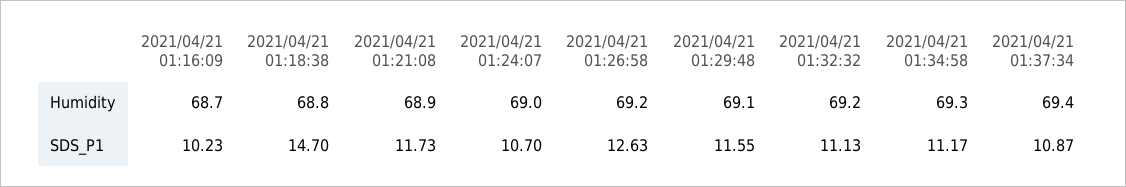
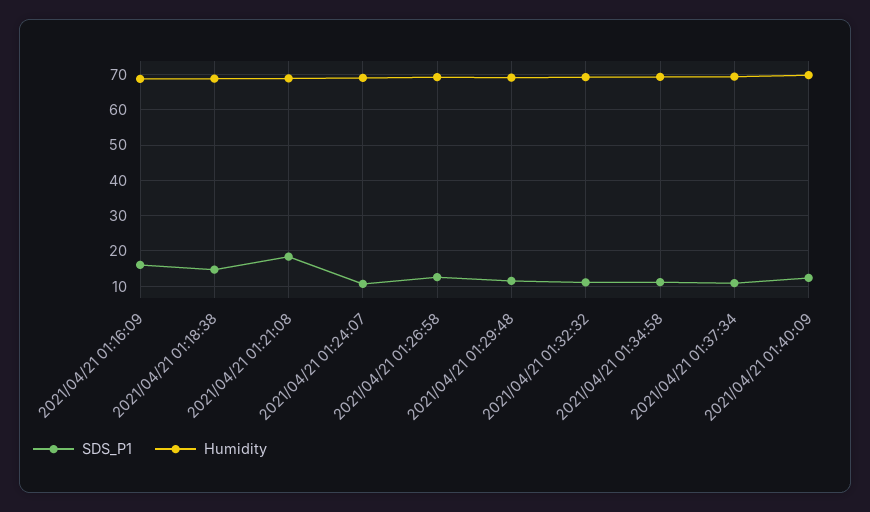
SDS_P1, 2021/04/21 01:16:09: 10.23 -> 16
SDS_P1, 2021/04/21 01:21:08: 11.73 -> 18
SDS_P1, 2021/04/21 01:40:09: none -> 12
Humidity, 2021/04/21 01:40:09: none -> 70

